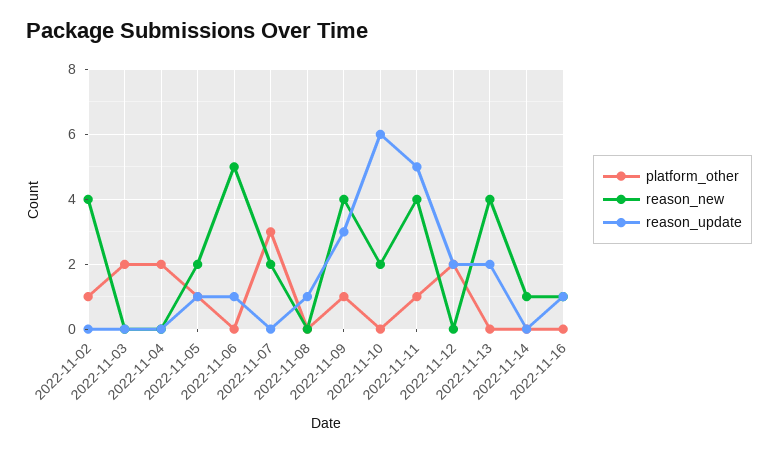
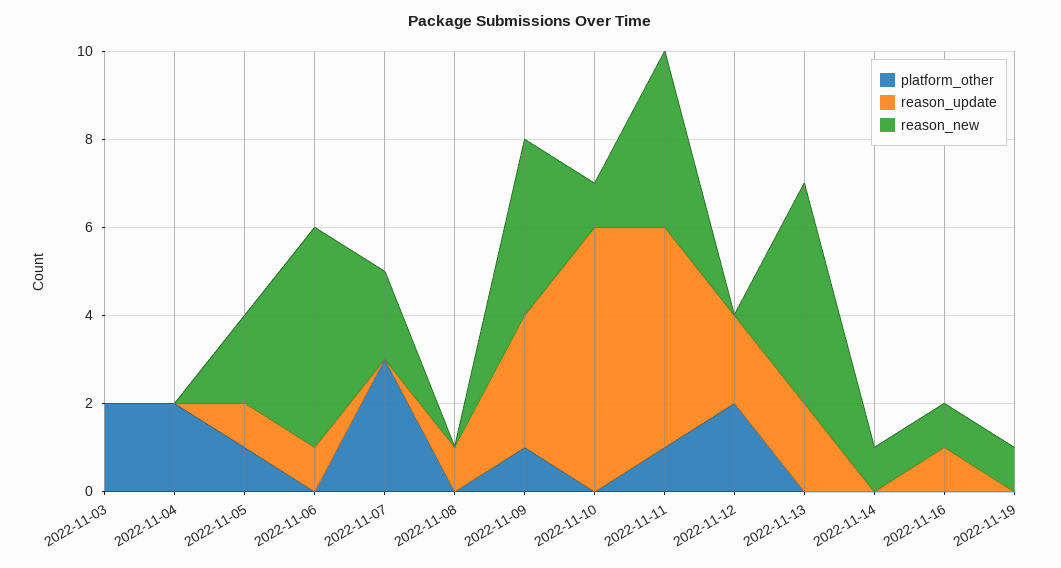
platform_other, 2022-11-02: 1 -> none
reason_new, 2022-11-02: 4 -> none
reason_update, 2022-11-02: 0 -> none
reason_new, 2022-11-10: 2 -> 1
reason_new, 2022-11-13: 4 -> 5
platform_other, 2022-11-19: none -> 0
reason_update, 2022-11-19: none -> 0
reason_new, 2022-11-19: none -> 1

